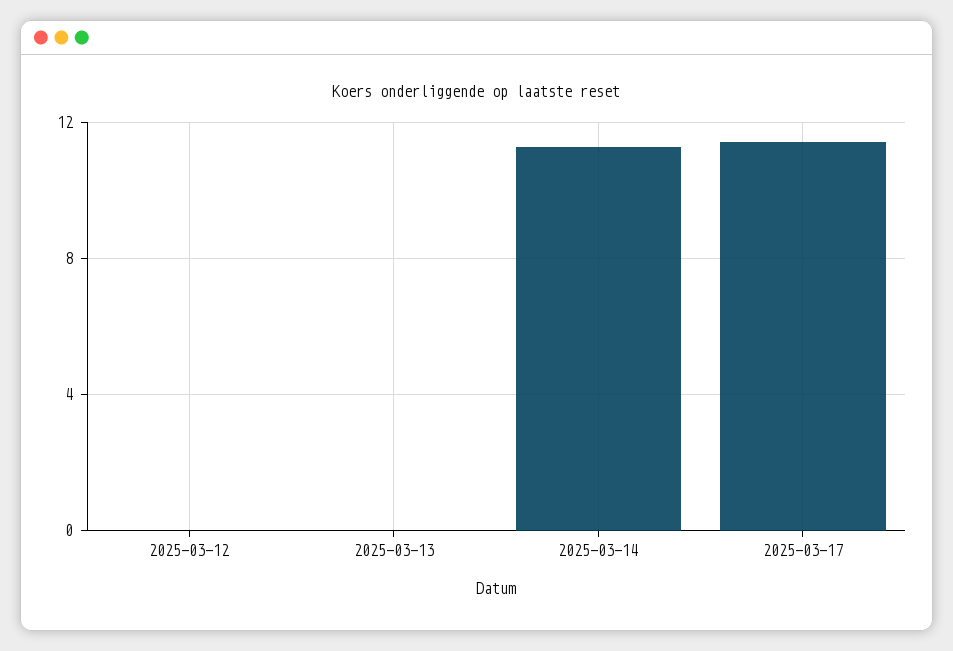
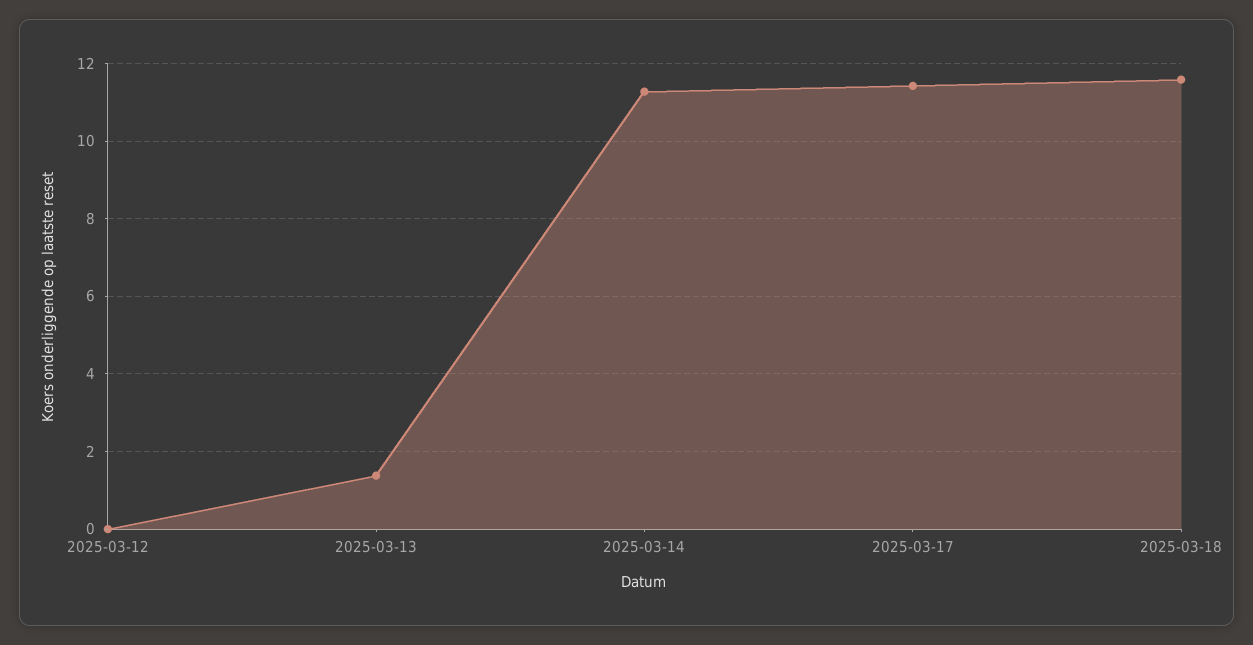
2025-03-13: 0 -> 1.4
2025-03-18: none -> 11.6

